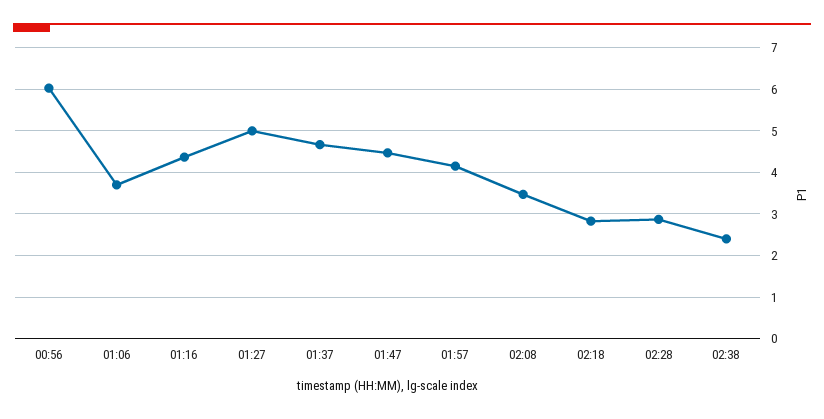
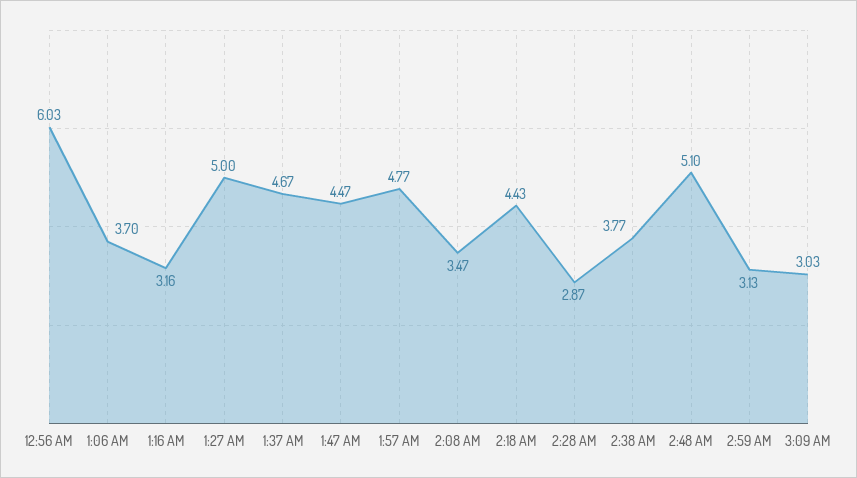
01:16: 4.4 -> 3.16
01:57: 4.2 -> 4.77
02:18: 2.8 -> 4.43
02:38: 2.4 -> 3.77
2:48 AM: none -> 5.1
2:59 AM: none -> 3.13
3:09 AM: none -> 3.03

